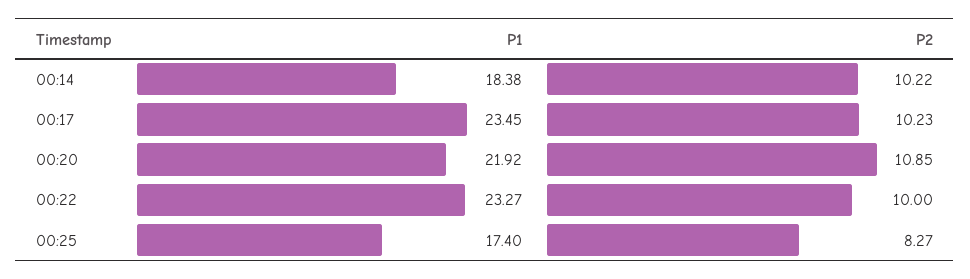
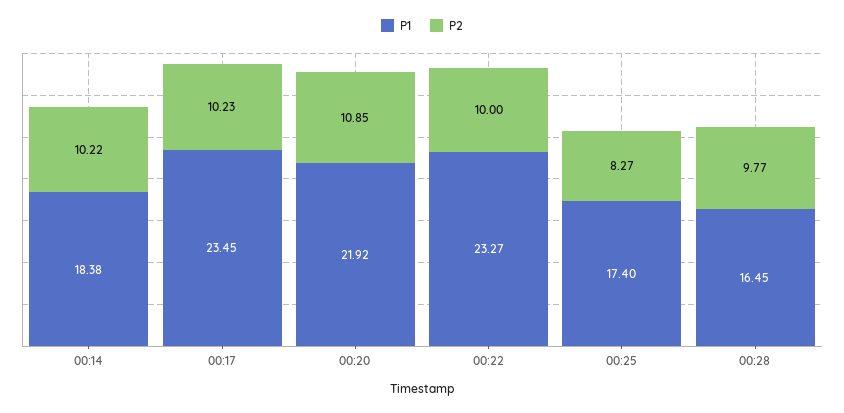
P1, 00:28: none -> 16.45
P2, 00:28: none -> 9.77

